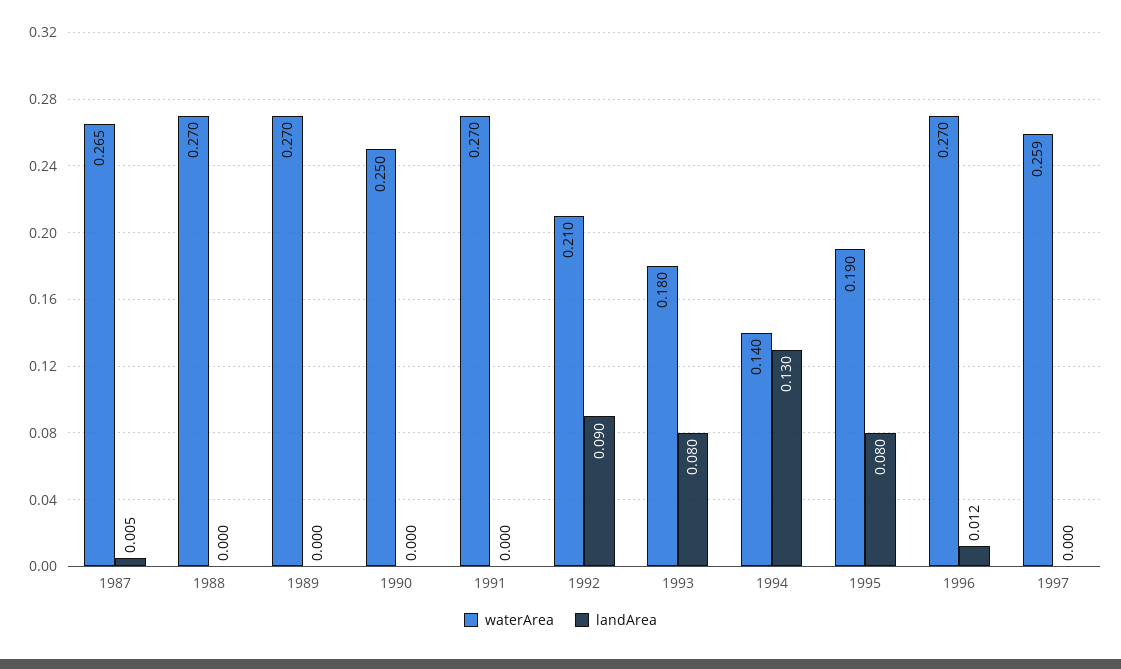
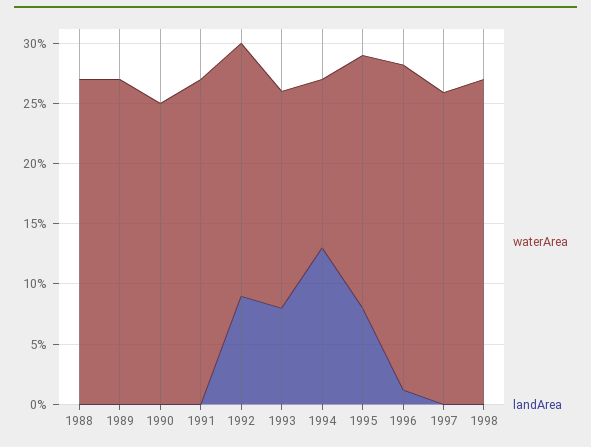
waterArea, 1987: 0.265 -> none
landArea, 1987: 0.005 -> none
waterArea, 1995: 0.19 -> 0.21
waterArea, 1998: none -> 0.27
landArea, 1998: none -> 0

